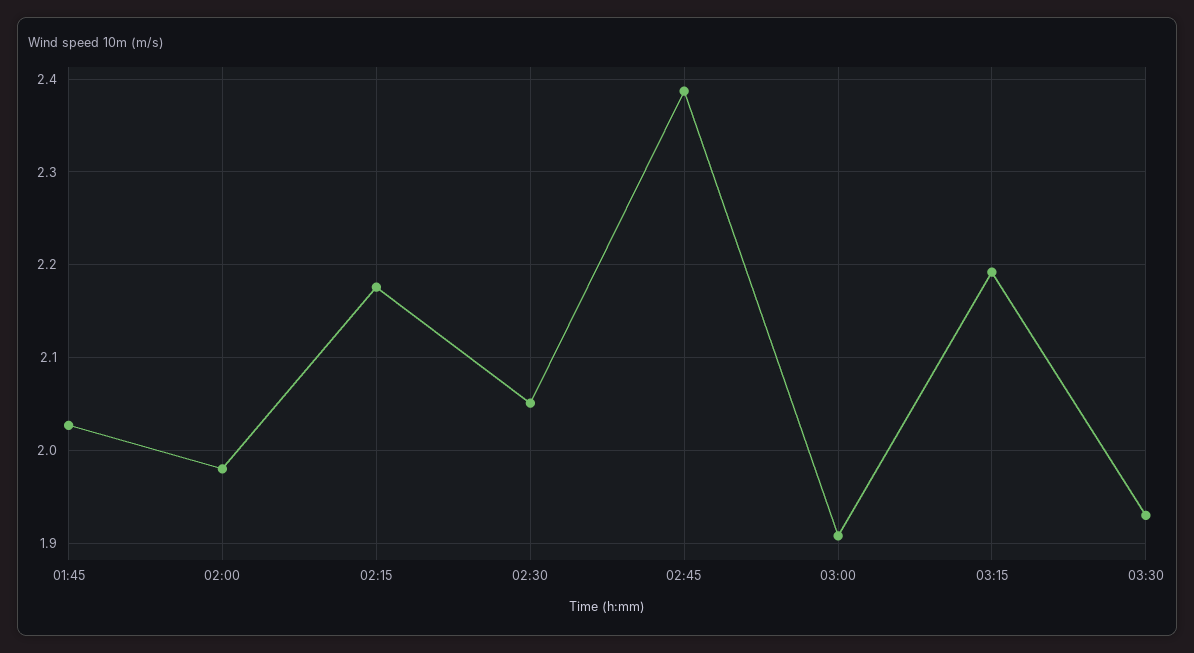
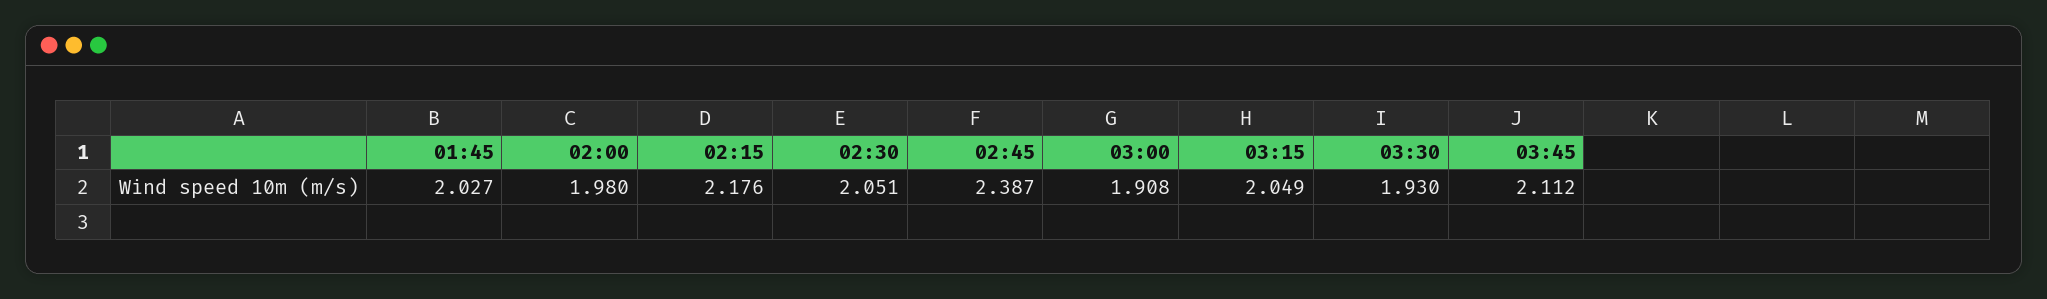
03:15: 2.19 -> 2.049
03:45: none -> 2.112

